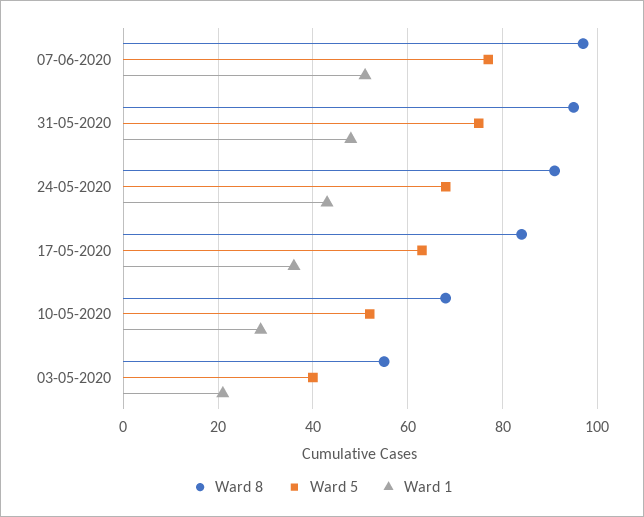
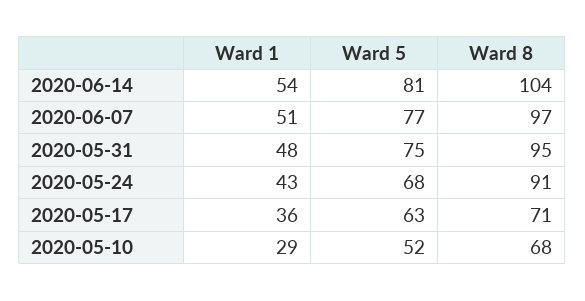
Ward 8, 17-05-2020: 85 -> 71
Ward 8, 03-05-2020: 55 -> none
Ward 5, 03-05-2020: 40 -> none
Ward 1, 03-05-2020: 20 -> none
Ward 1, 2020-06-14: none -> 54
Ward 5, 2020-06-14: none -> 81
Ward 8, 2020-06-14: none -> 104

